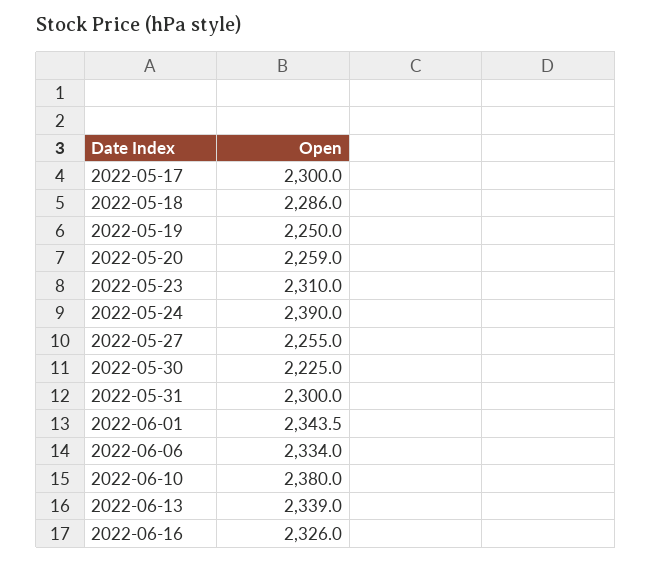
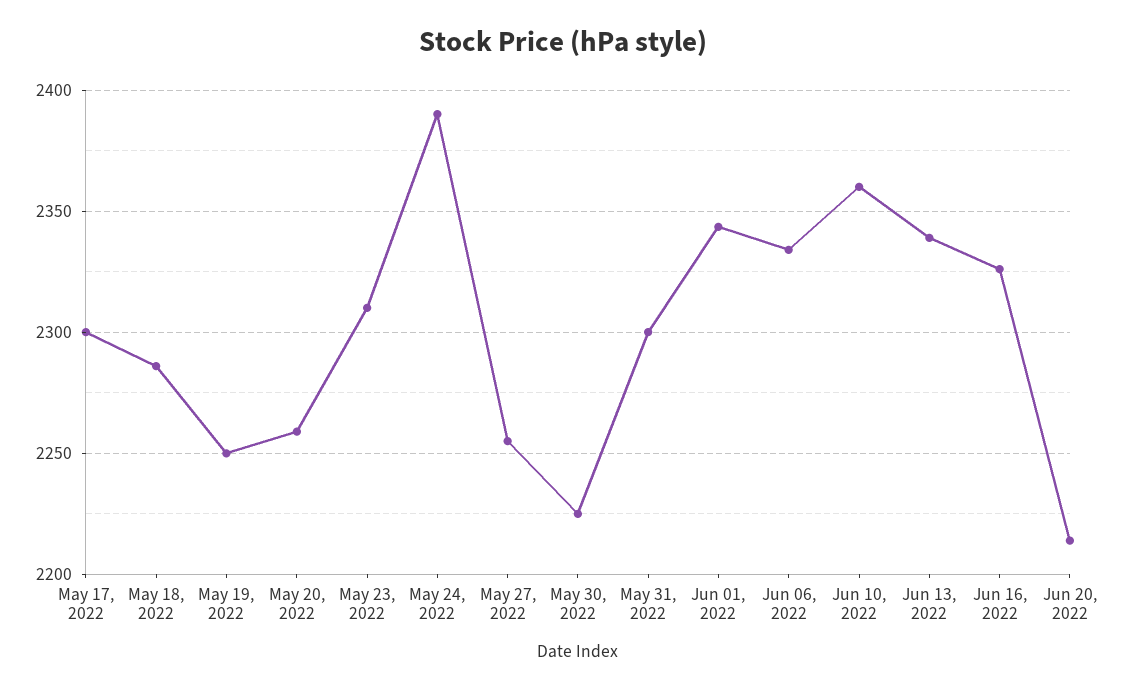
2022-06-10: 2380 -> 2360
Jun 20, 2022: none -> 2215

